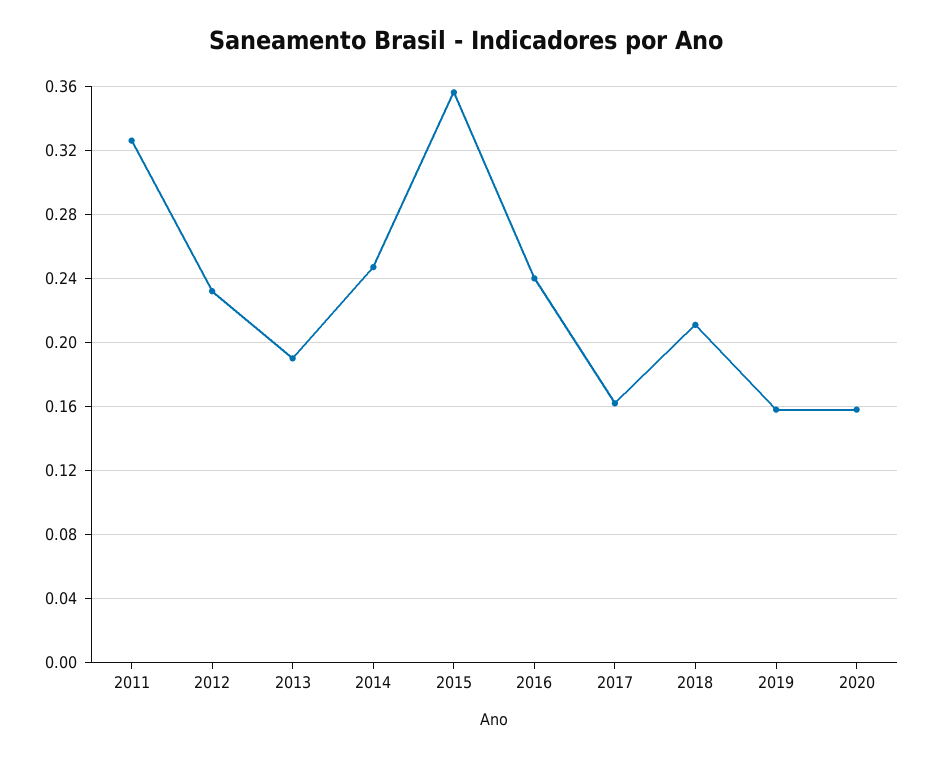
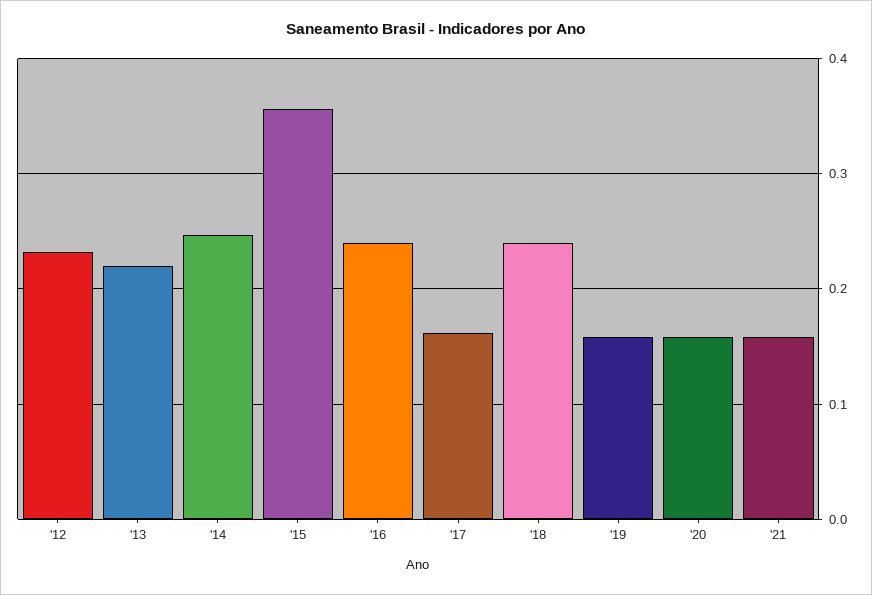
2011: 0.325 -> none
2013: 0.19 -> 0.22
2018: 0.21 -> 0.24
'21: none -> 0.16

